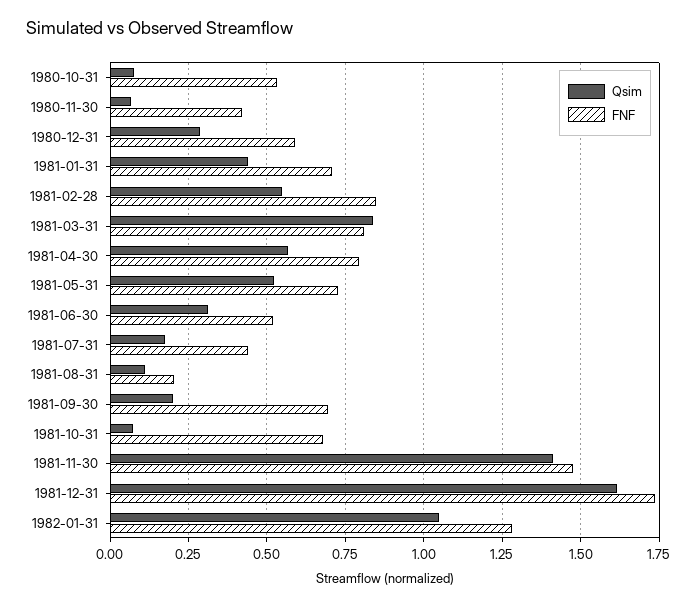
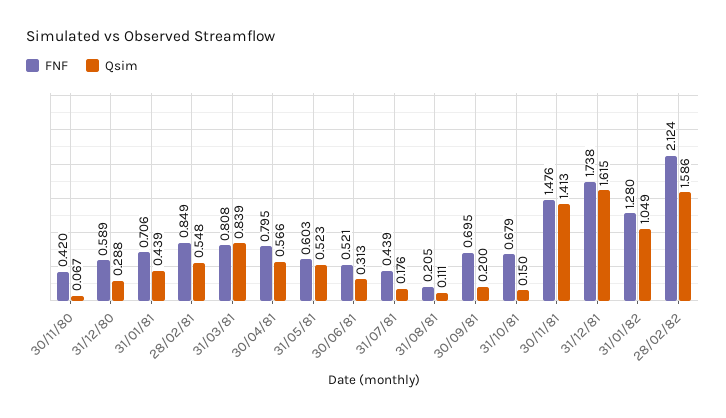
Qsim, 1980-10-31: 0.075 -> none
FNF, 1980-10-31: 0.525 -> none
FNF, 1981-05-31: 0.725 -> 0.603
Qsim, 1981-10-31: 0.075 -> 0.15
FNF, 28/02/82: none -> 2.124
Qsim, 28/02/82: none -> 1.586

